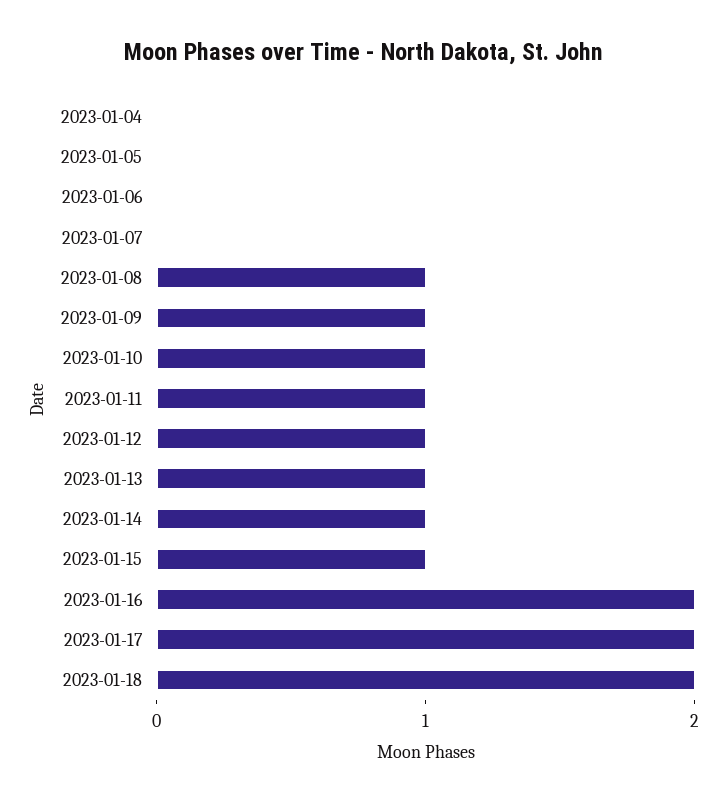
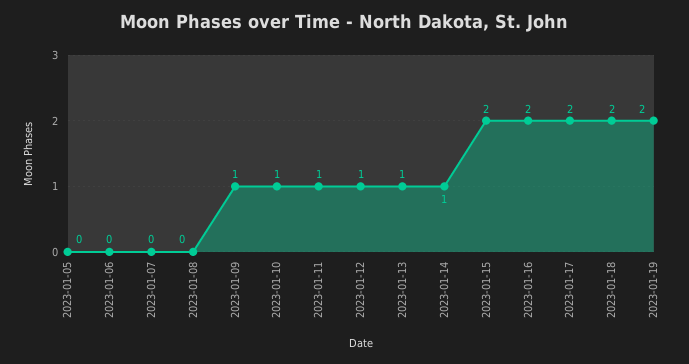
2023-01-04: 0 -> none
2023-01-08: 1 -> 0
2023-01-15: 1 -> 2
2023-01-19: none -> 2

